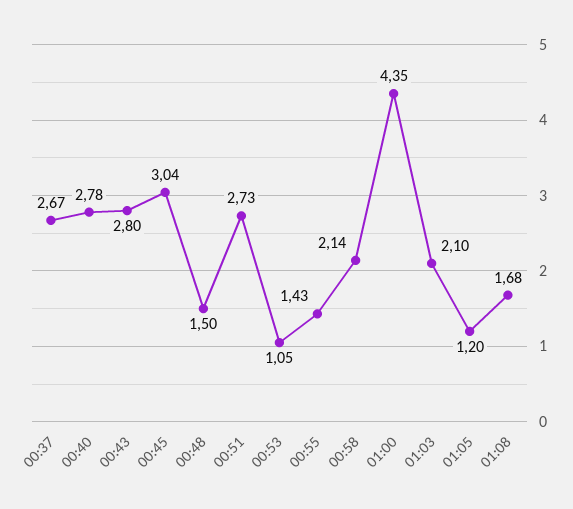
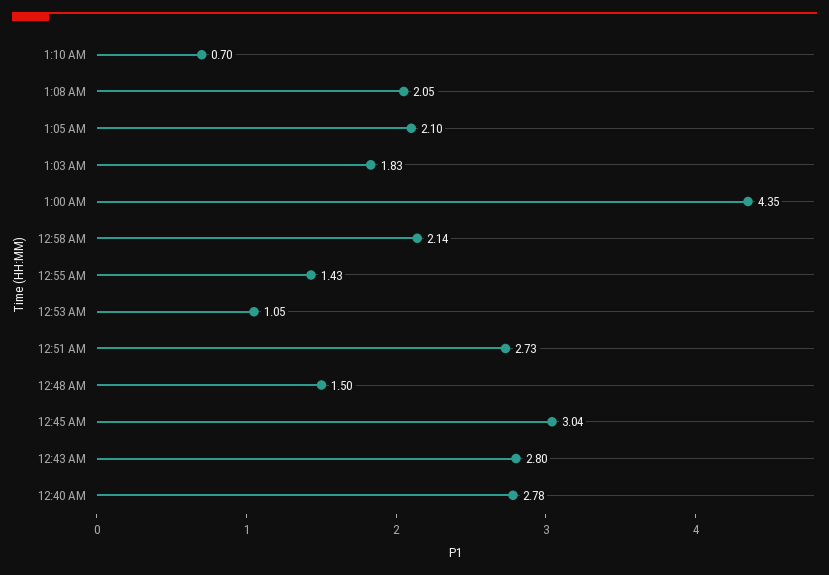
00:37: 2.67 -> none
01:03: 2.1 -> 1.83
01:05: 1.2 -> 2.1
01:08: 1.68 -> 2.05
1:10 AM: none -> 0.7

